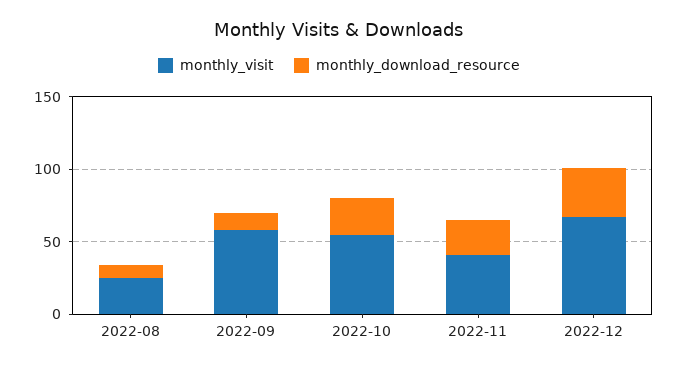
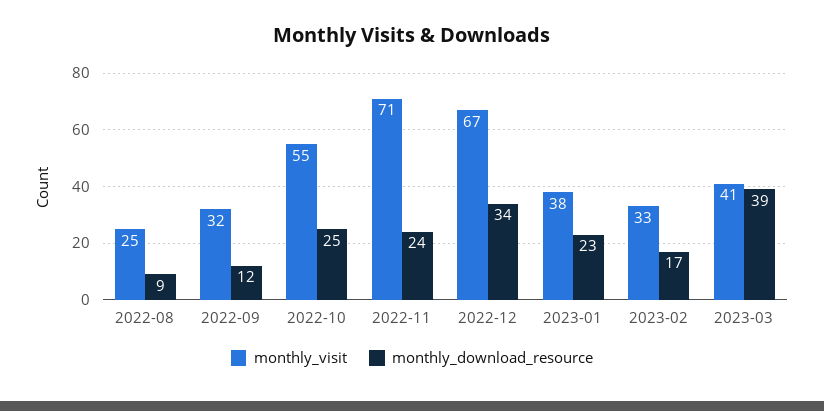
monthly_visit, 2022-09: 60 -> 32
monthly_visit, 2022-11: 40 -> 71
monthly_visit, 2023-01: none -> 38
monthly_download_resource, 2023-01: none -> 23
monthly_visit, 2023-02: none -> 33
monthly_download_resource, 2023-02: none -> 17
monthly_visit, 2023-03: none -> 41
monthly_download_resource, 2023-03: none -> 39

